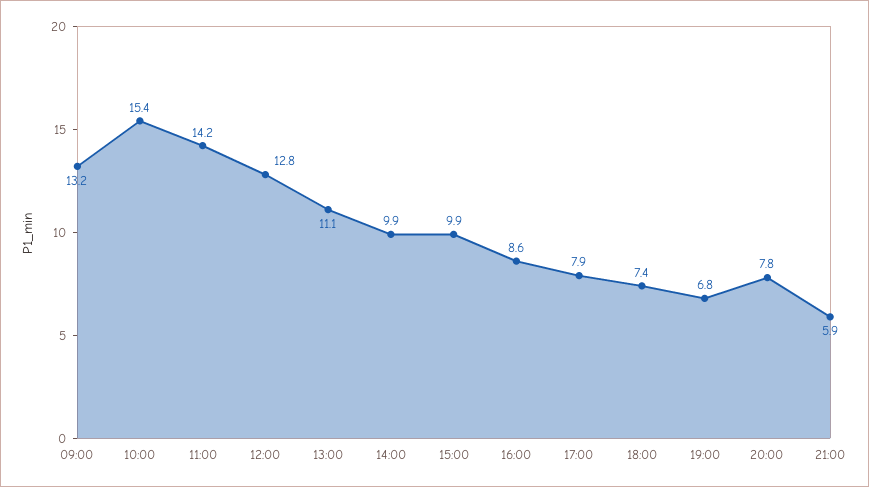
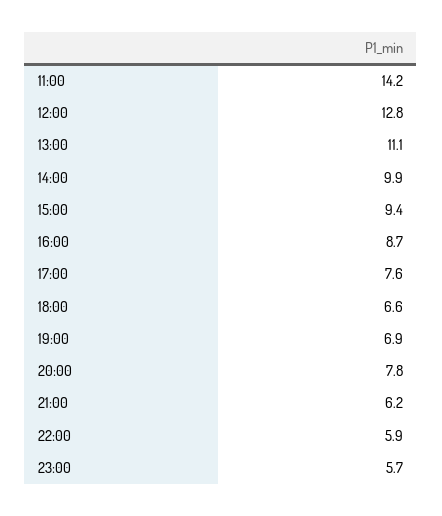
09:00: 13.2 -> none
10:00: 15.4 -> none
15:00: 9.9 -> 9.4
16:00: 8.6 -> 8.7
17:00: 7.9 -> 7.6
18:00: 7.4 -> 6.6
19:00: 6.8 -> 6.9
21:00: 5.9 -> 6.2
22:00: none -> 5.9
23:00: none -> 5.7

